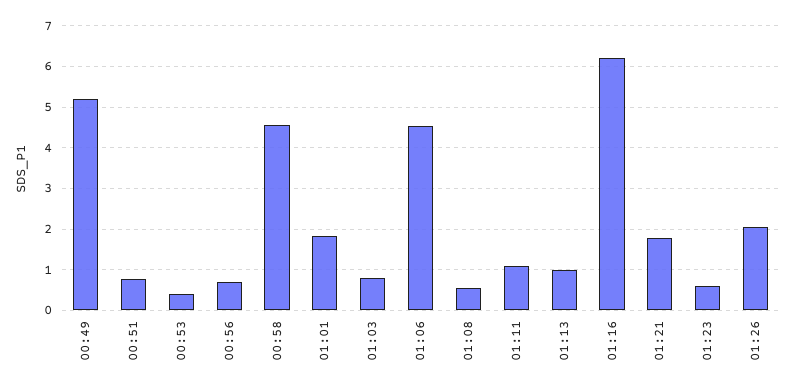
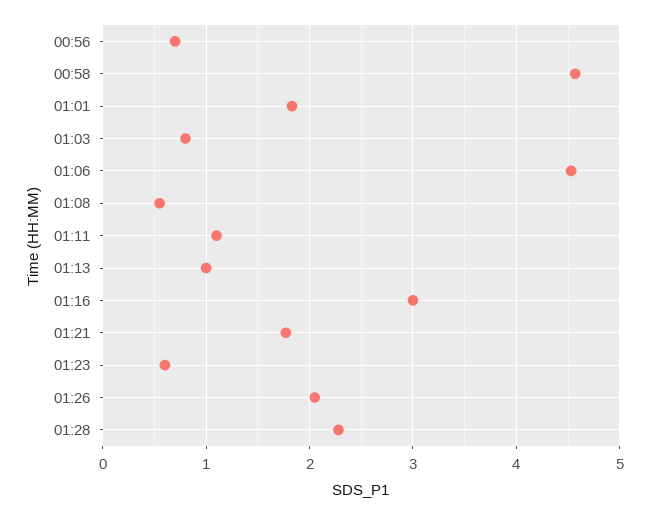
00:49: 5.2 -> none
00:51: 0.8 -> none
00:53: 0.4 -> none
01:16: 6.2 -> 3
01:28: none -> 2.3

